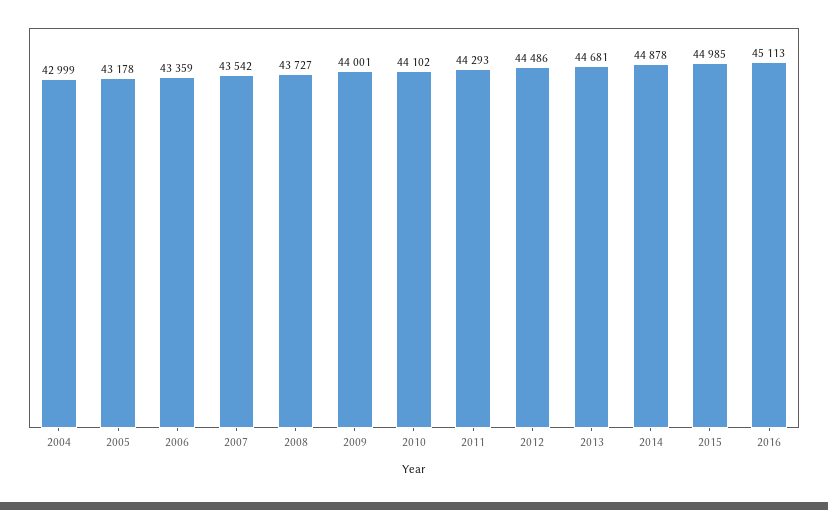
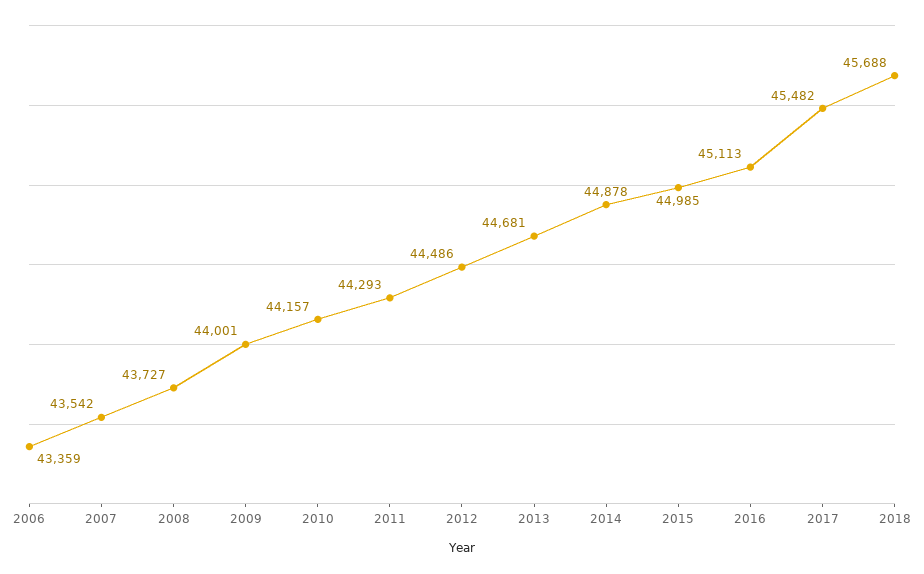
2004: 42999 -> none
2005: 43178 -> none
2010: 44102 -> 44157
2017: none -> 45482
2018: none -> 45688

